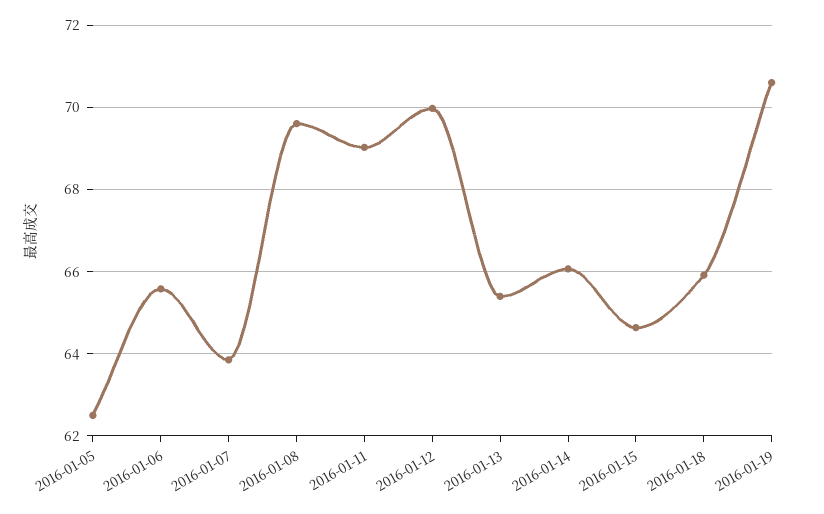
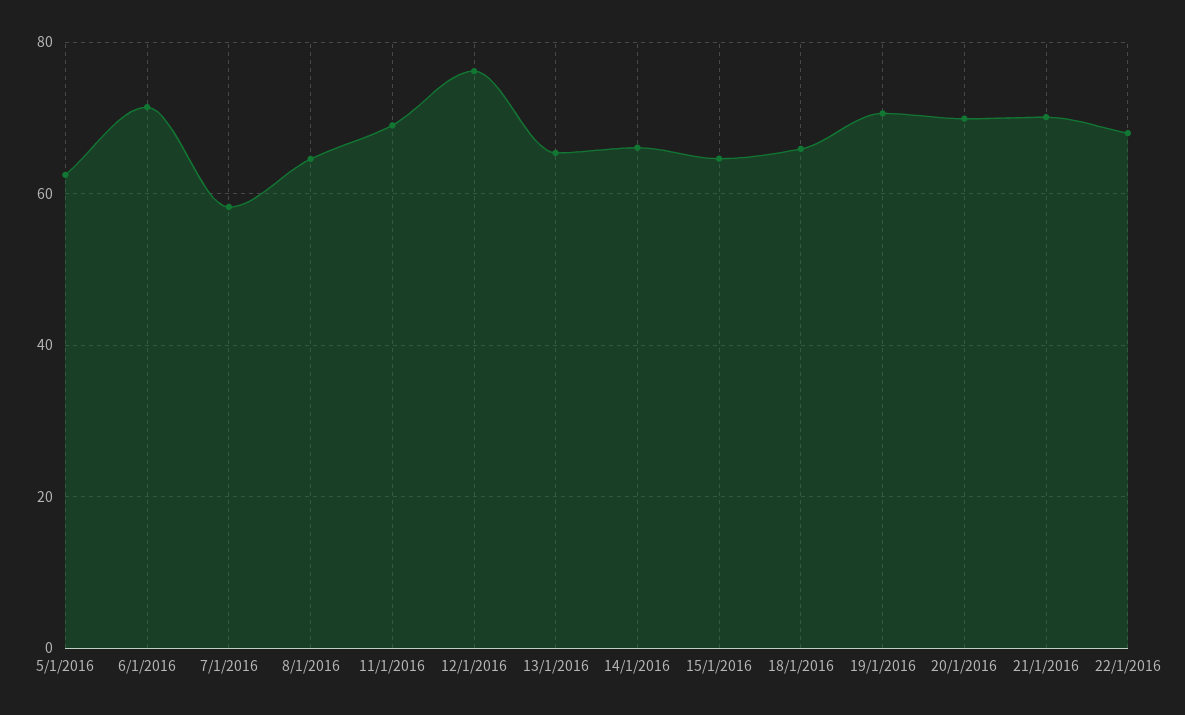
2016-01-06: 65.6 -> 72
2016-01-07: 63.8 -> 58
2016-01-08: 69.6 -> 64
2016-01-12: 70 -> 76
20/1/2016: none -> 70
21/1/2016: none -> 70
22/1/2016: none -> 68

